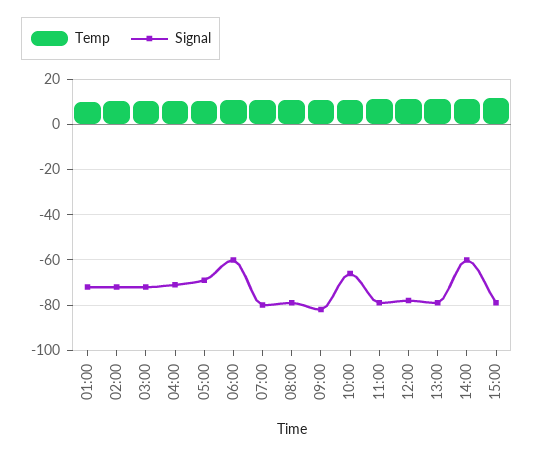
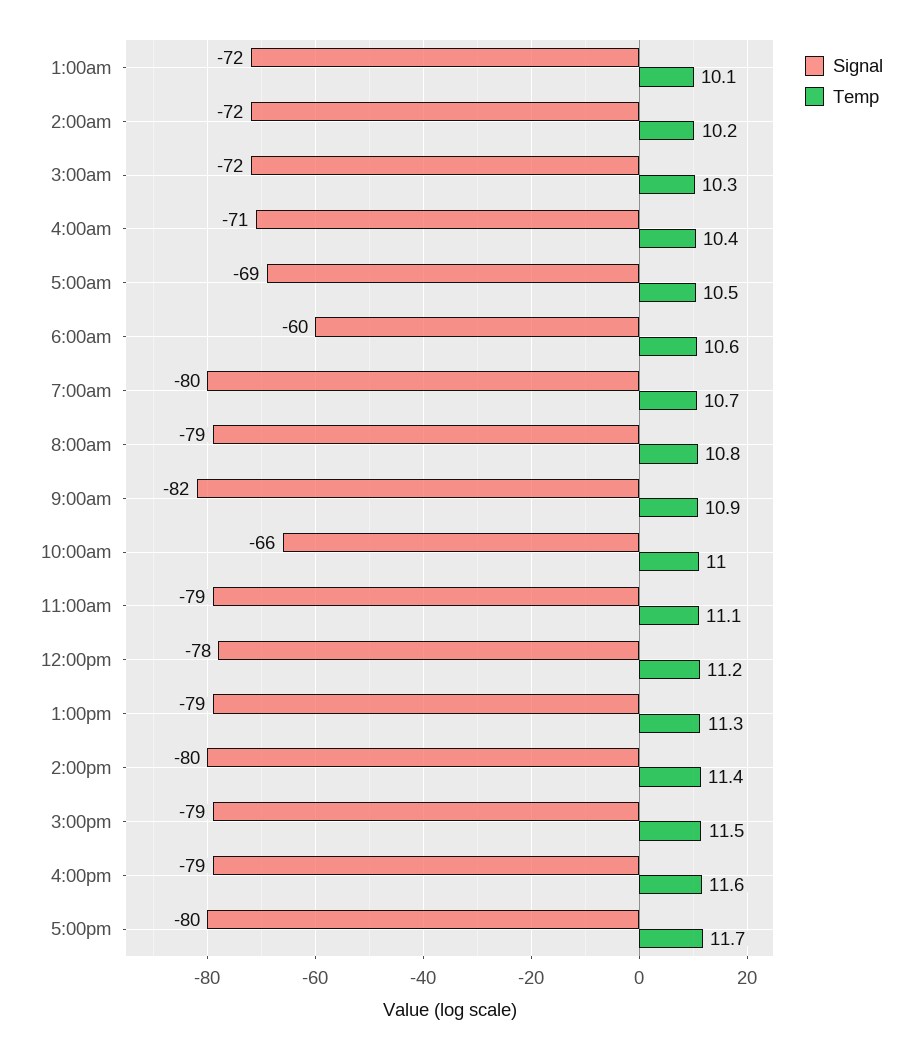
Signal, 14:00: -60 -> -80
Signal, 4:00pm: none -> -79
Temp, 4:00pm: none -> 11.6
Signal, 5:00pm: none -> -80
Temp, 5:00pm: none -> 11.7

